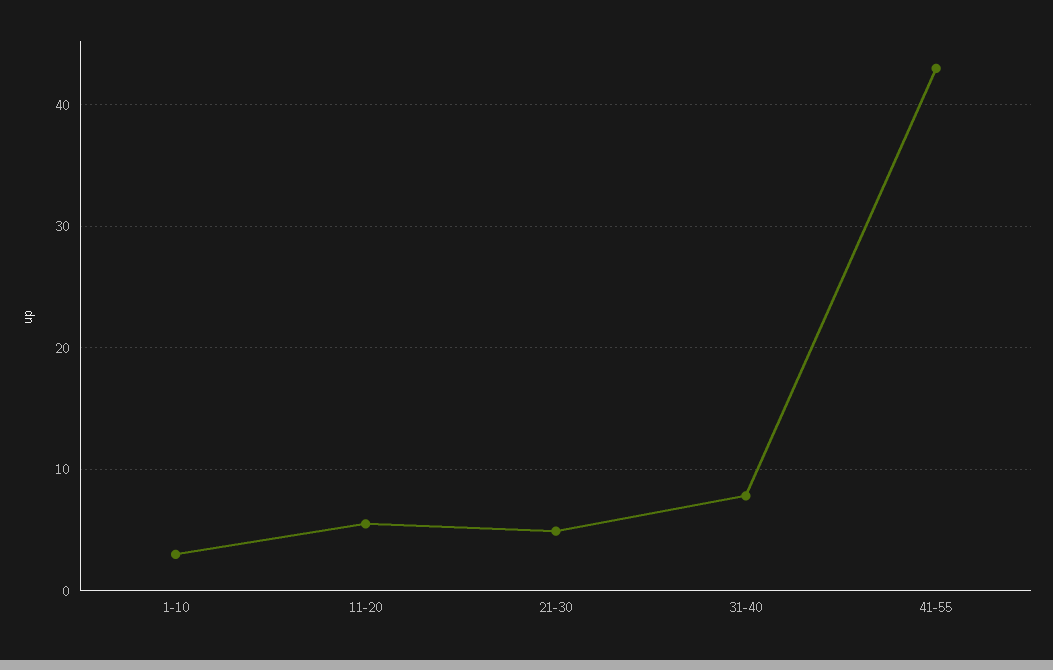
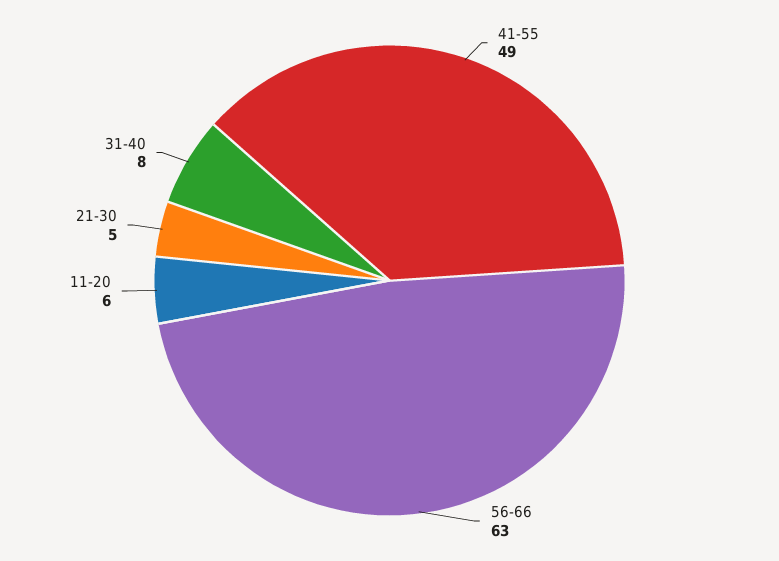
1-10: 3 -> none
41-55: 43 -> 49
56-66: none -> 63

